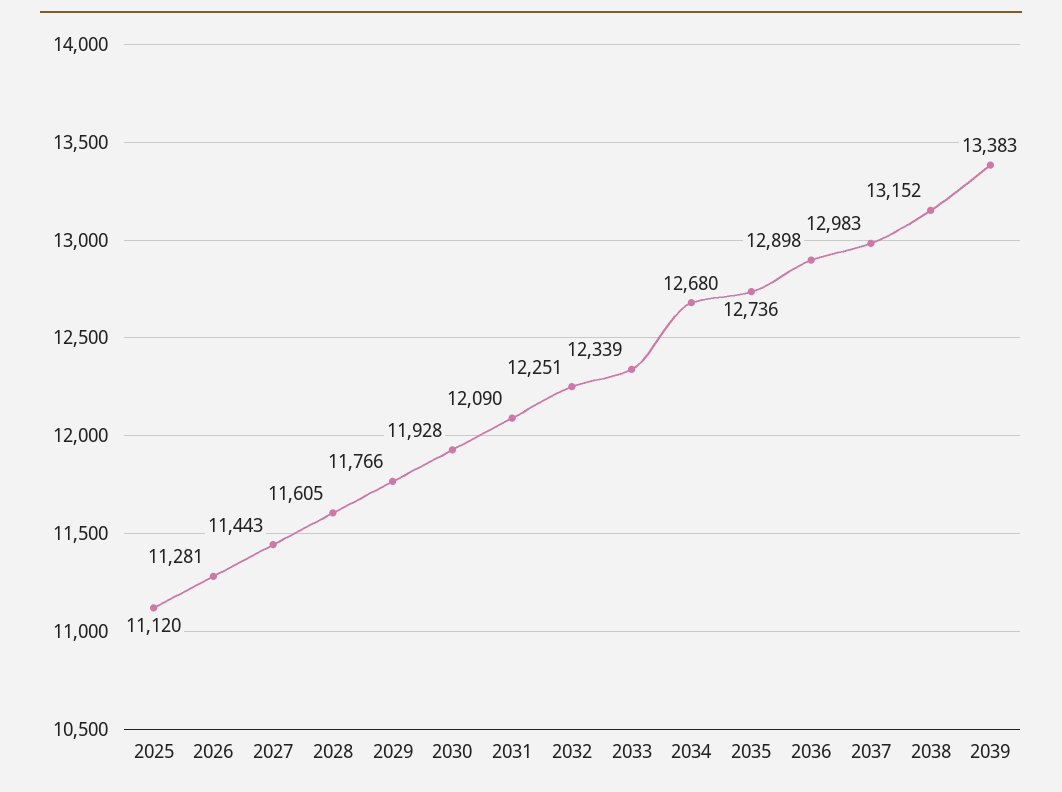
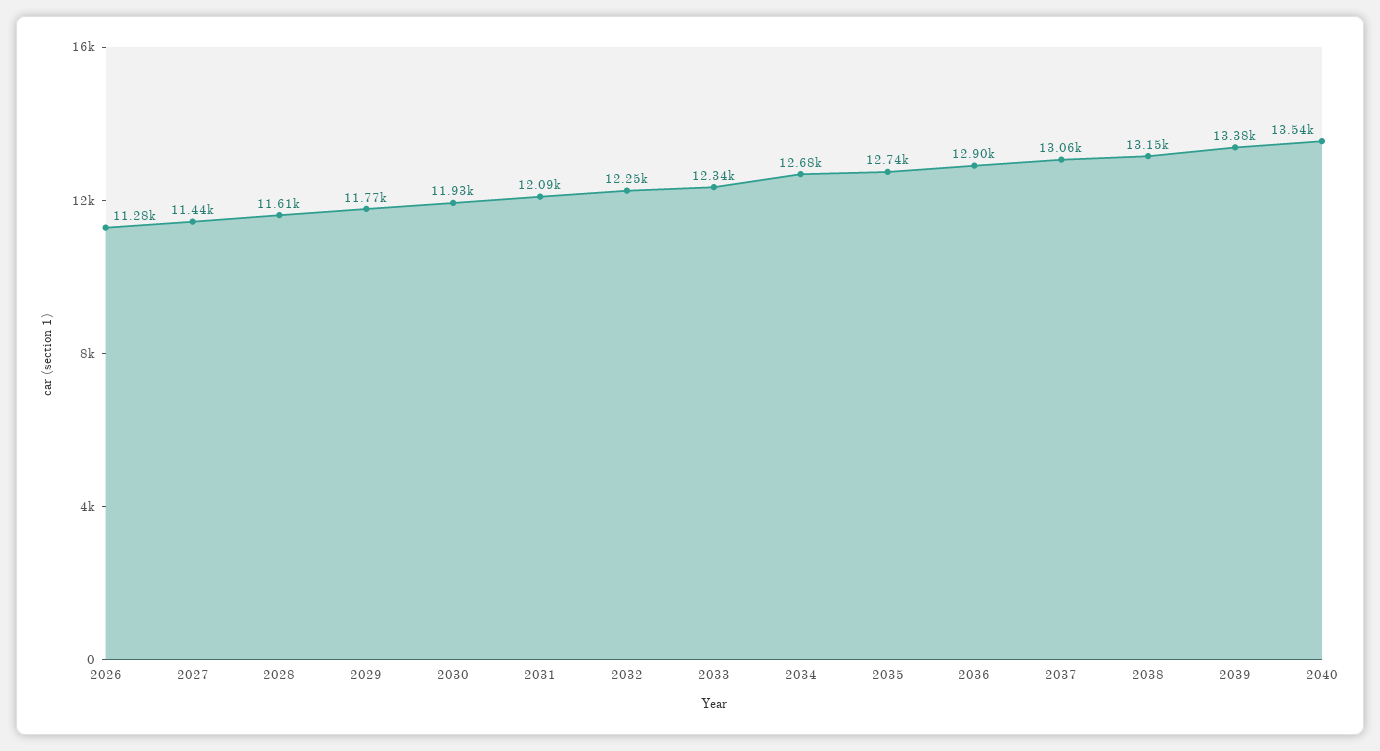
2025: 11120 -> none
2037: 12983 -> 13060
2040: none -> 13540

